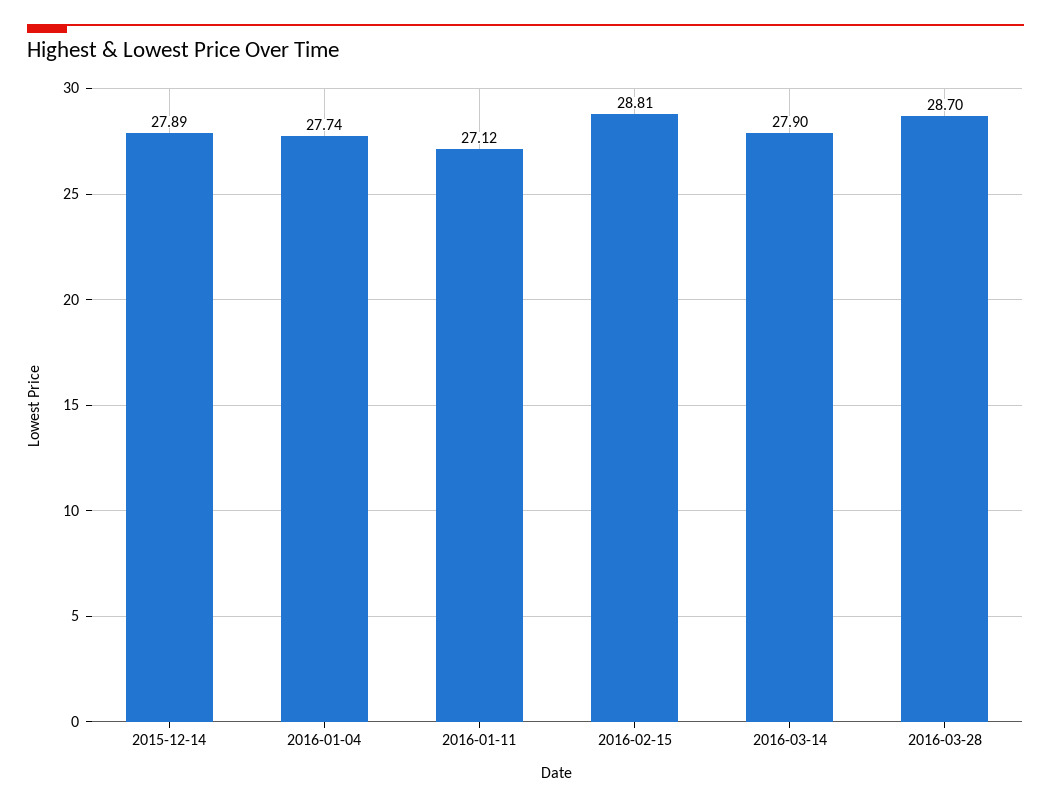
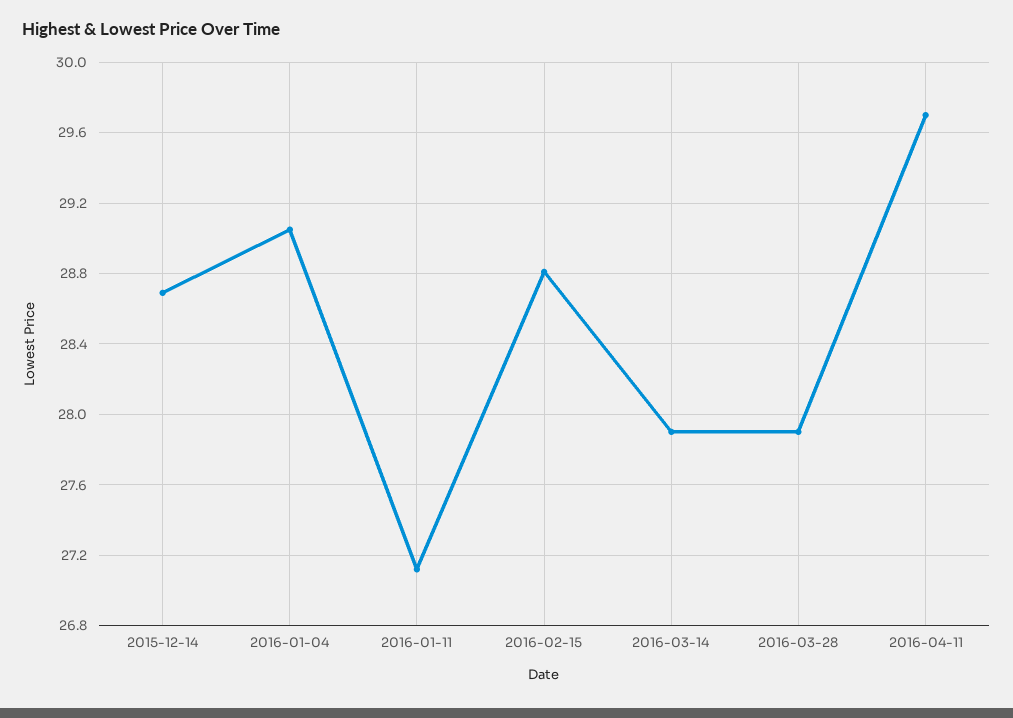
2015-12-14: 27.89 -> 28.7
2016-01-04: 27.74 -> 29.05
2016-03-28: 28.7 -> 27.9
2016-04-11: none -> 29.7

